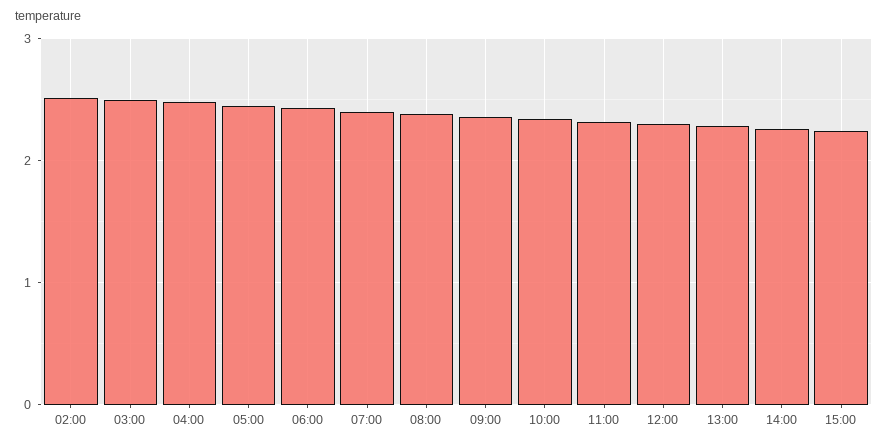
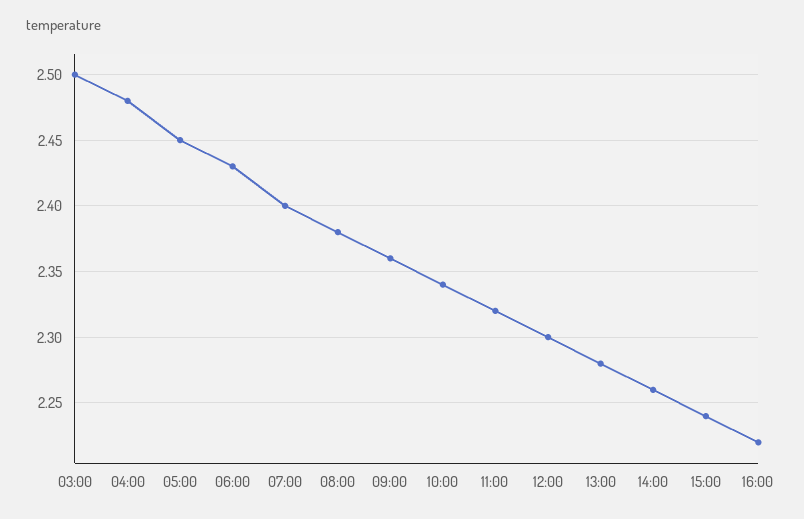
02:00: 2.5 -> none
16:00: none -> 2.22

